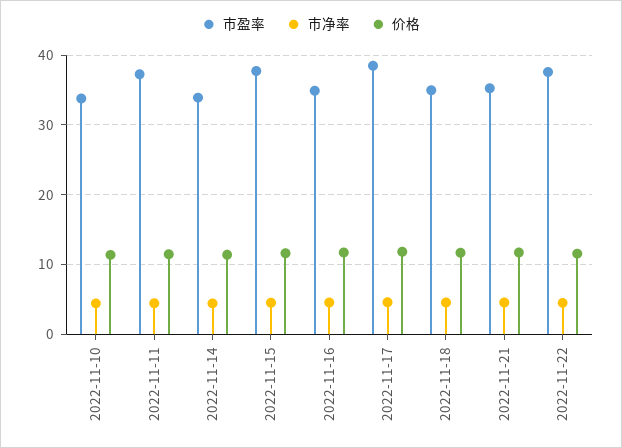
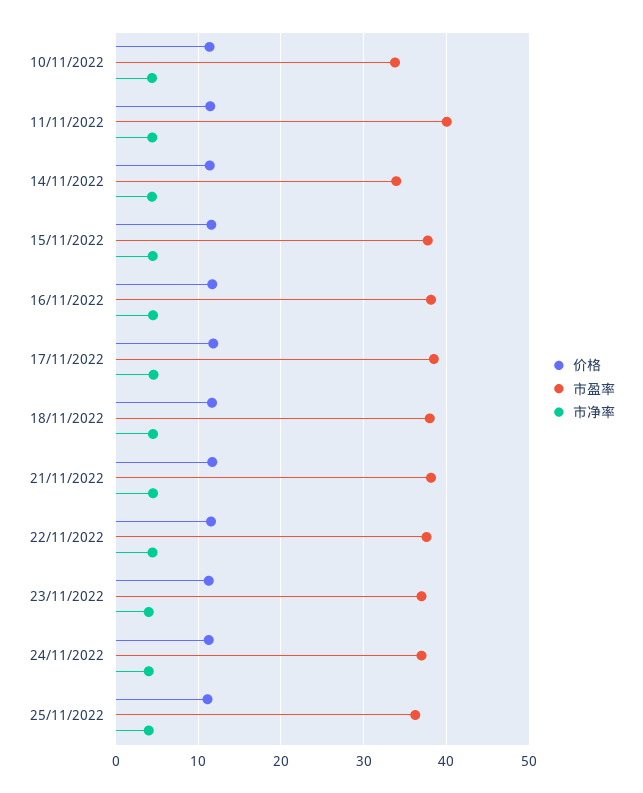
市盈率, 2022-11-11: 37 -> 40
市盈率, 2022-11-16: 35 -> 38
市盈率, 2022-11-18: 35 -> 38
市盈率, 2022-11-21: 35 -> 38
价格, 23/11/2022: none -> 11
市盈率, 23/11/2022: none -> 37
市净率, 23/11/2022: none -> 4
价格, 24/11/2022: none -> 11
市盈率, 24/11/2022: none -> 37
市净率, 24/11/2022: none -> 4
价格, 25/11/2022: none -> 11
市盈率, 25/11/2022: none -> 36
市净率, 25/11/2022: none -> 4

